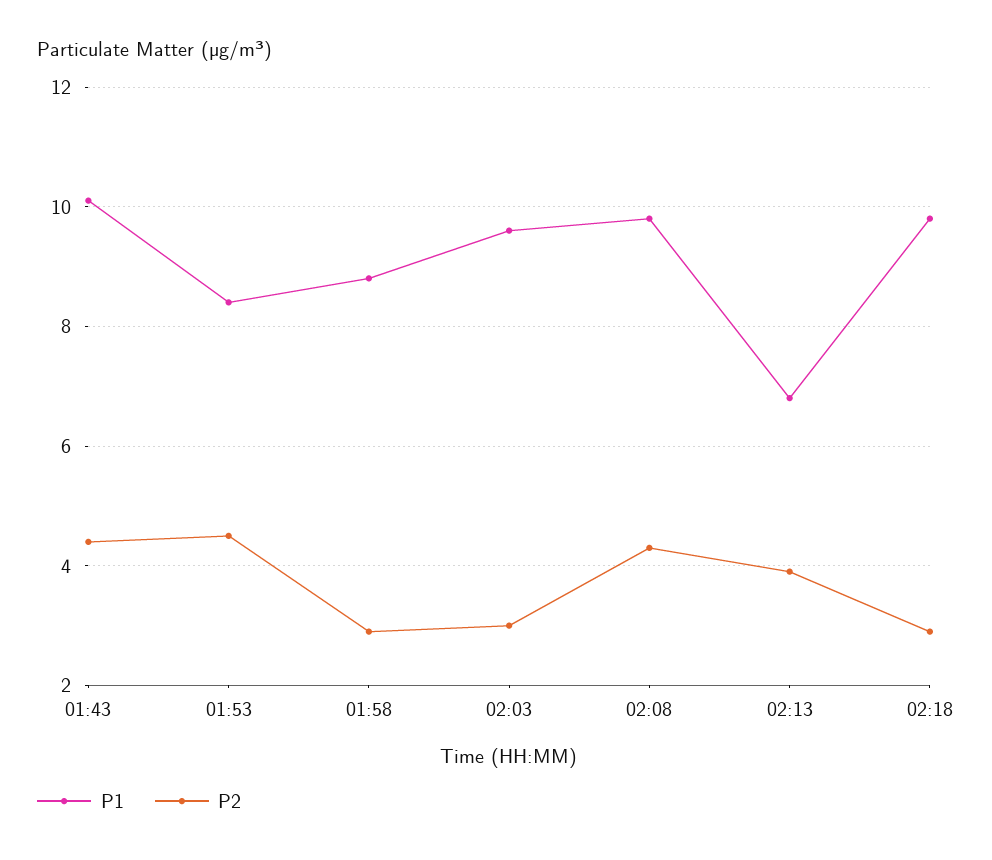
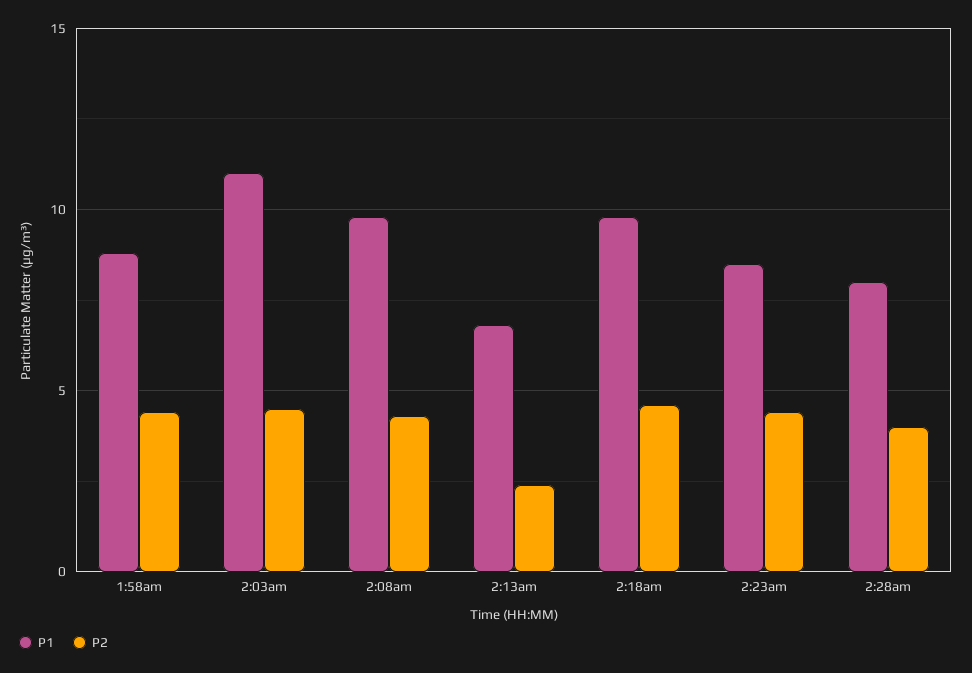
P1, 01:43: 10 -> none
P2, 01:43: 4.5 -> none
P1, 01:53: 8.5 -> none
P2, 01:53: 4.5 -> none
P2, 01:58: 3 -> 4.5
P1, 02:03: 9.5 -> 11
P2, 02:03: 3 -> 4.5
P2, 02:13: 4 -> 2.5
P2, 02:18: 3 -> 4.5
P1, 2:23am: none -> 8.5
P2, 2:23am: none -> 4.5
P1, 2:28am: none -> 8
P2, 2:28am: none -> 4

